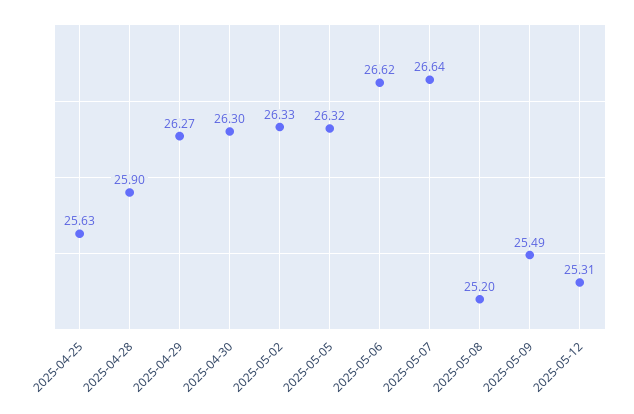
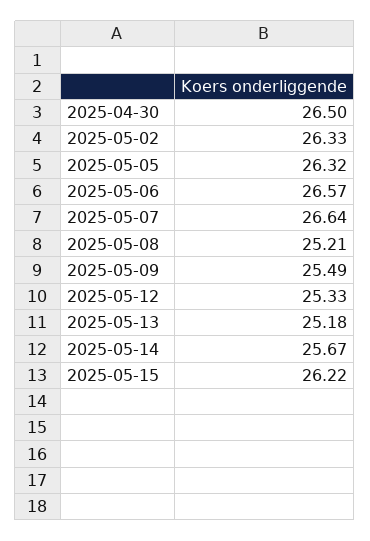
2025-04-25: 25.63 -> none
2025-04-28: 25.9 -> none
2025-04-29: 26.27 -> none
2025-04-30: 26.3 -> 26.5
2025-05-06: 26.62 -> 26.57
2025-05-08: 25.2 -> 25.21
2025-05-12: 25.31 -> 25.33
2025-05-13: none -> 25.18
2025-05-14: none -> 25.67
2025-05-15: none -> 26.22

